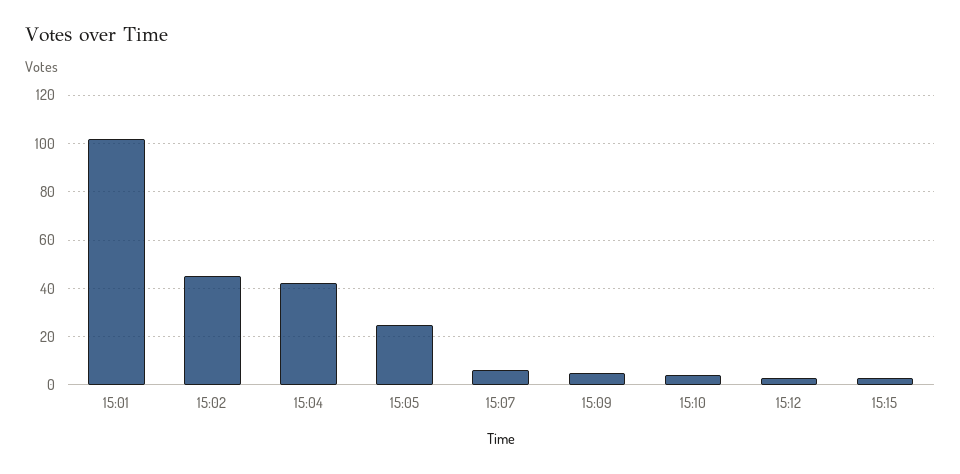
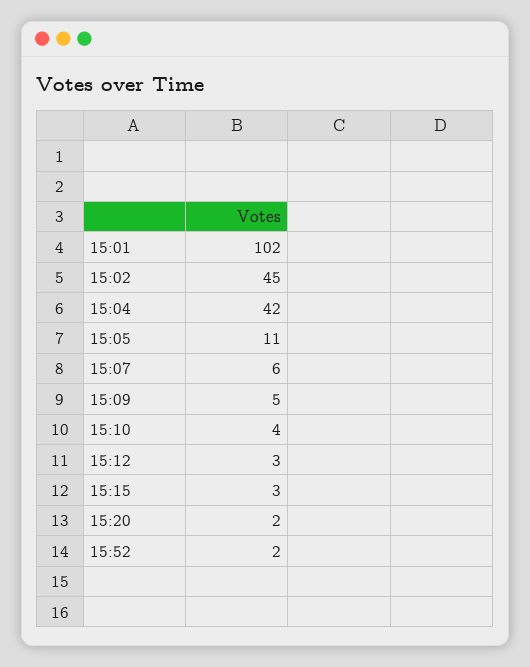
15:05: 25 -> 11
15:20: none -> 2
15:52: none -> 2

